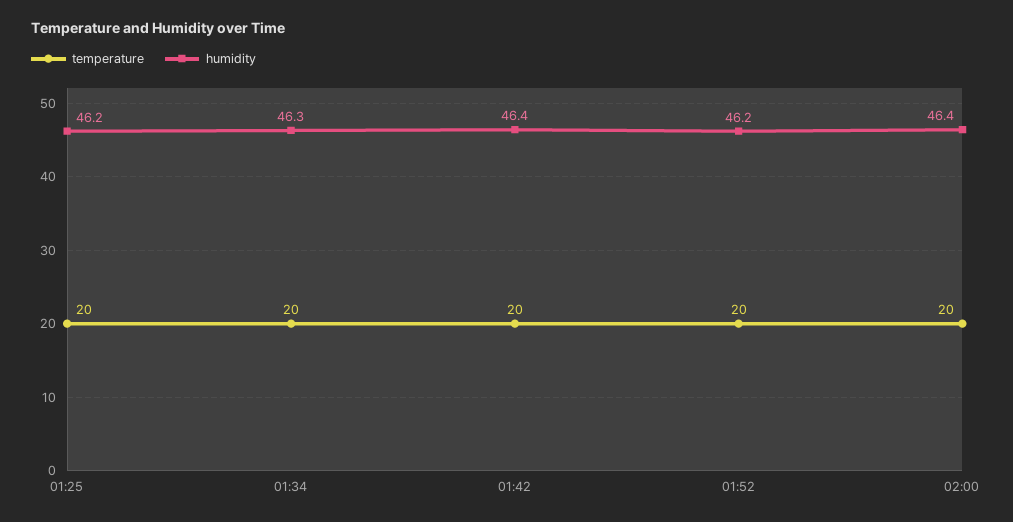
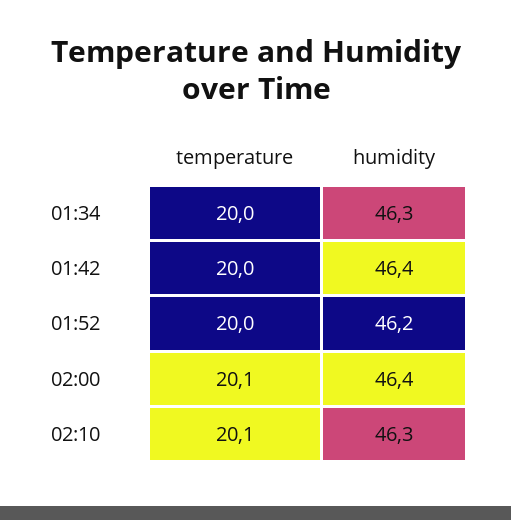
temperature, 01:25: 20 -> none
humidity, 01:25: 46.2 -> none
temperature, 02:00: 20 -> 20.1
temperature, 02:10: none -> 20.1
humidity, 02:10: none -> 46.3

